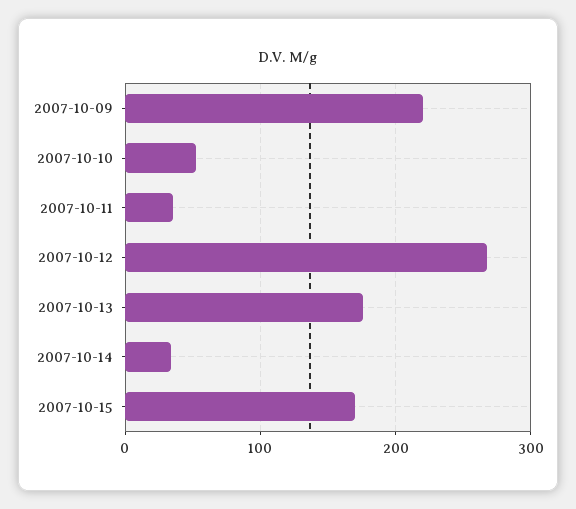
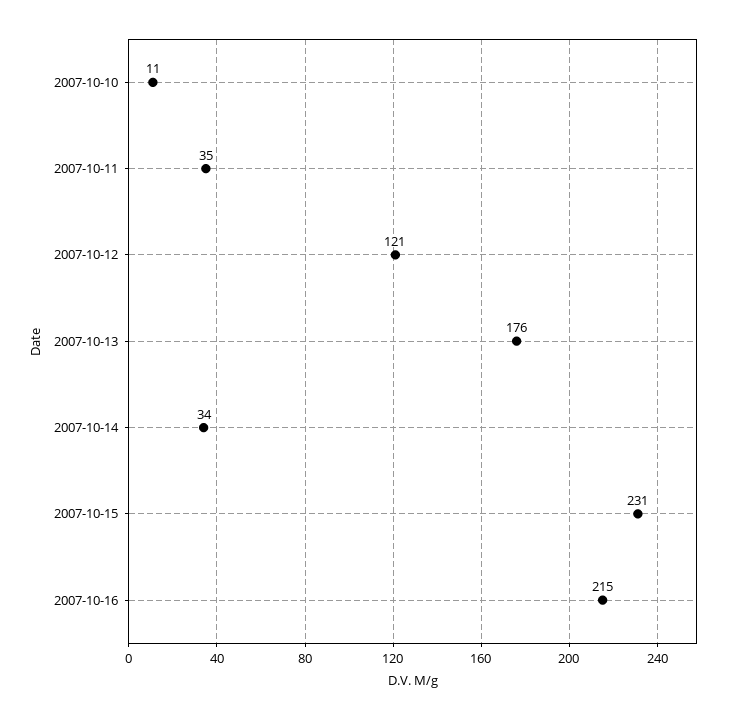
2007-10-09: 220 -> none
2007-10-10: 50 -> 11
2007-10-12: 270 -> 121
2007-10-15: 170 -> 231
2007-10-16: none -> 215

